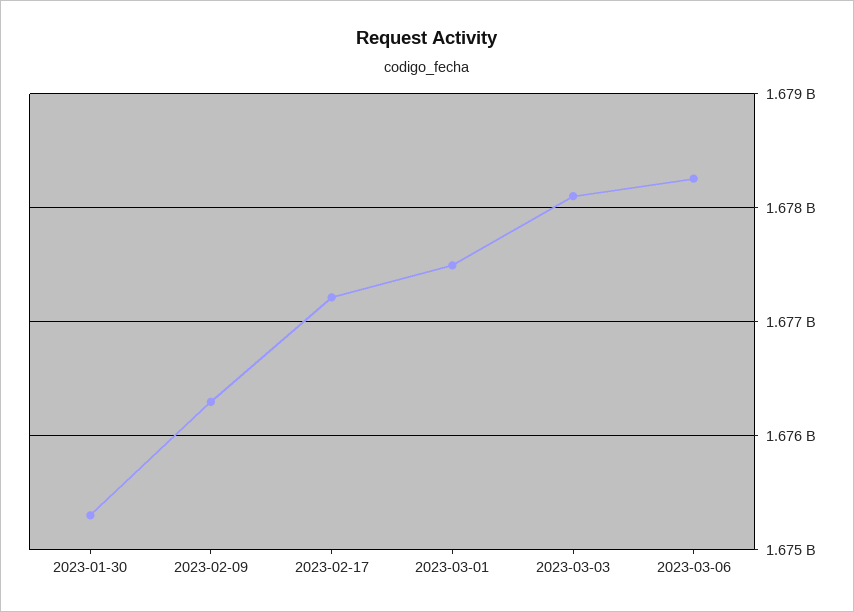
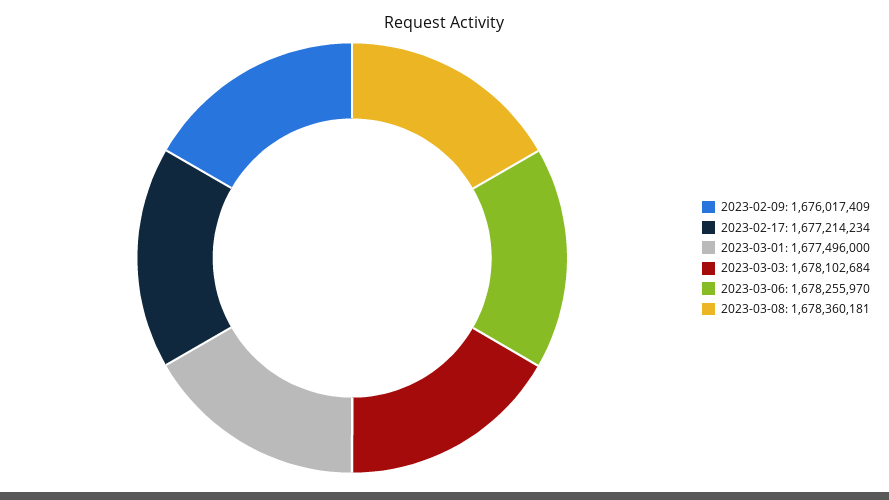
2023-01-30: 1675300000 -> none
2023-02-09: 1676300000 -> 1676017409
2023-03-08: none -> 1678360181

